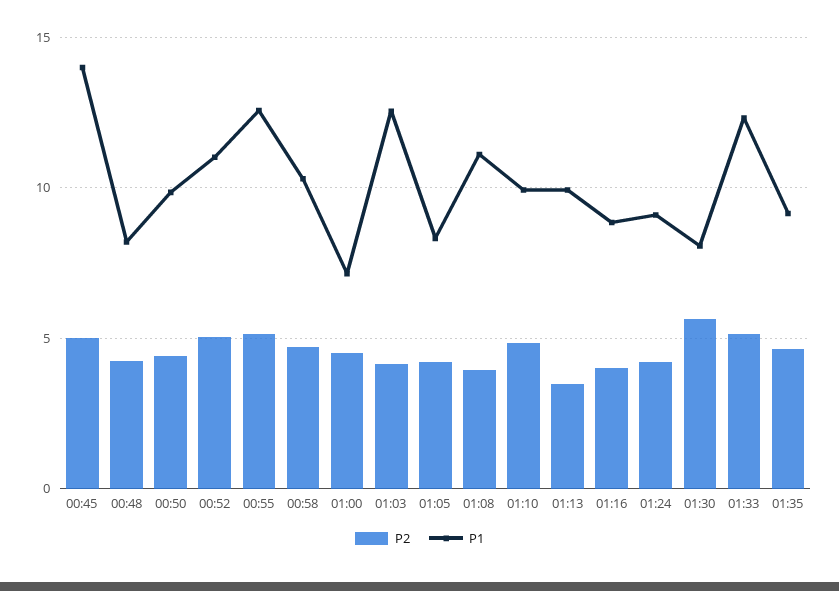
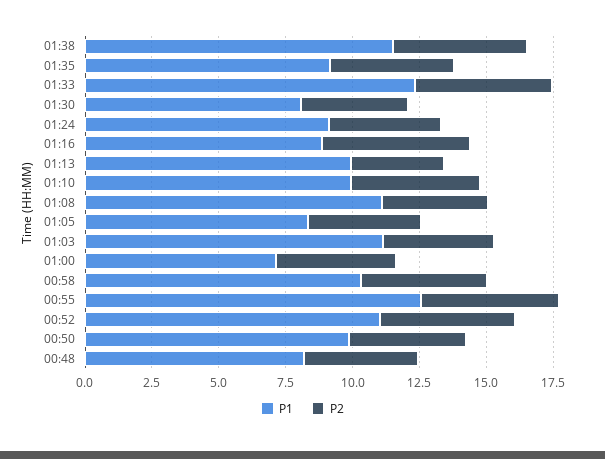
P2, 00:45: 5 -> none
P1, 00:45: 14 -> none
P1, 01:03: 12.5 -> 11
P2, 01:16: 4 -> 5.5
P2, 01:30: 5.5 -> 4
P1, 01:38: none -> 11.5
P2, 01:38: none -> 5

